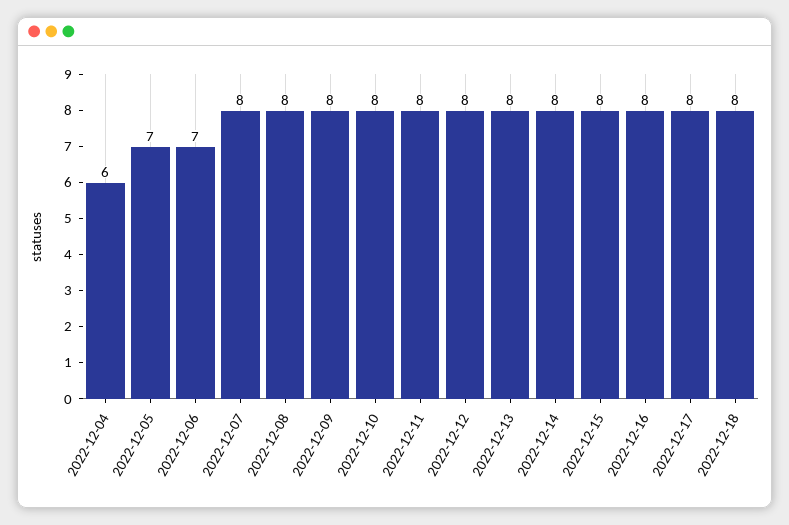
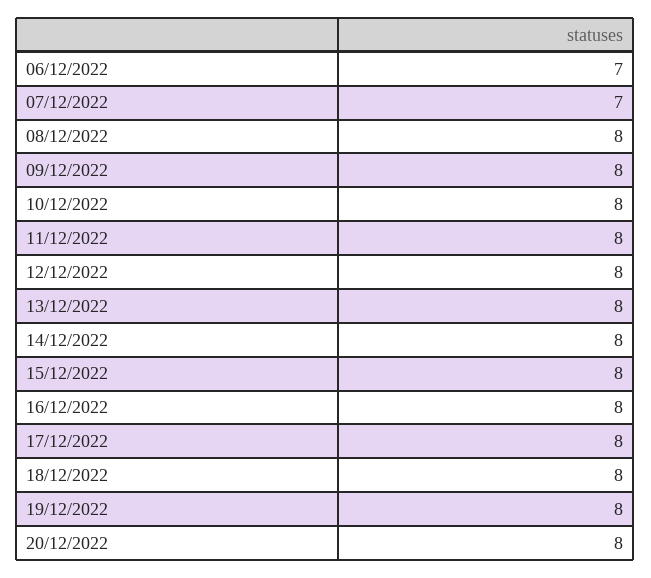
2022-12-04: 6 -> none
2022-12-05: 7 -> none
2022-12-07: 8 -> 7
19/12/2022: none -> 8
20/12/2022: none -> 8

